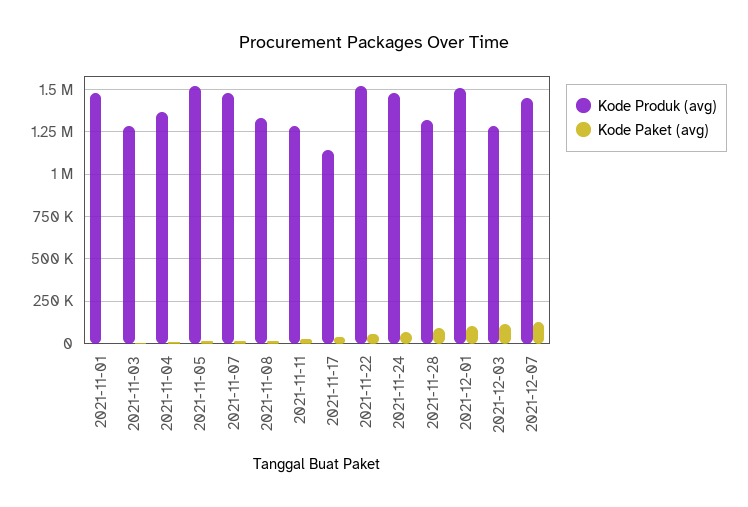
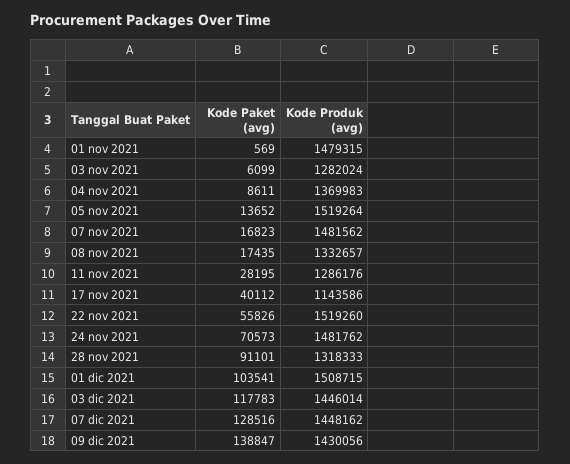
Kode Produk (avg), 2021-12-03: 1300000 -> 1446014
Kode Paket (avg), 09 dic 2021: none -> 138847
Kode Produk (avg), 09 dic 2021: none -> 1430056

